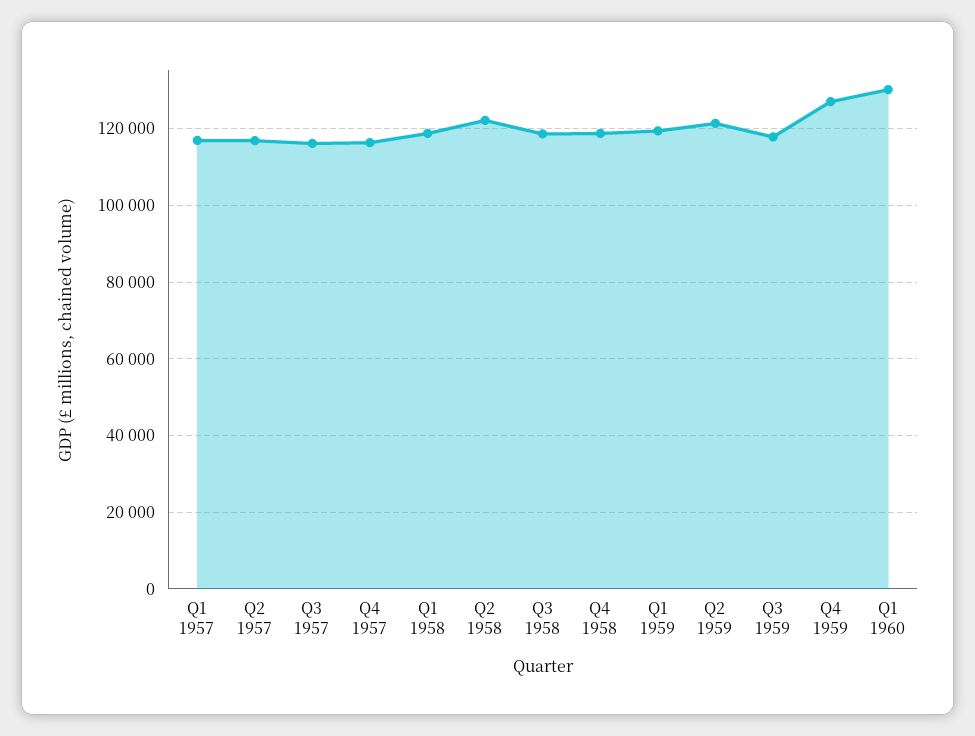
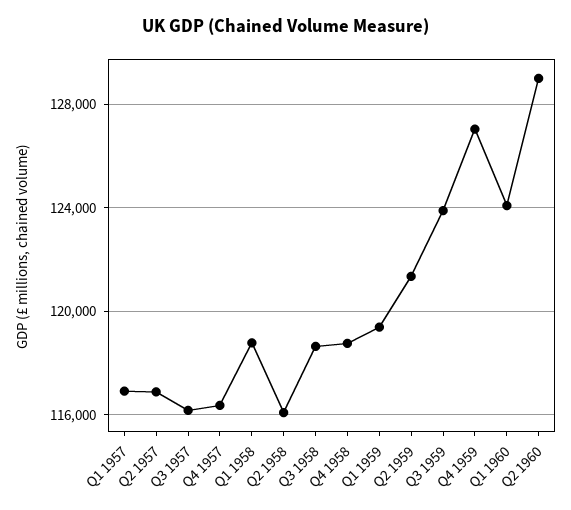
Q2 1958: 122000 -> 116000
Q3 1959: 118000 -> 124000
Q1 1960: 130000 -> 124000
Q2 1960: none -> 129000

